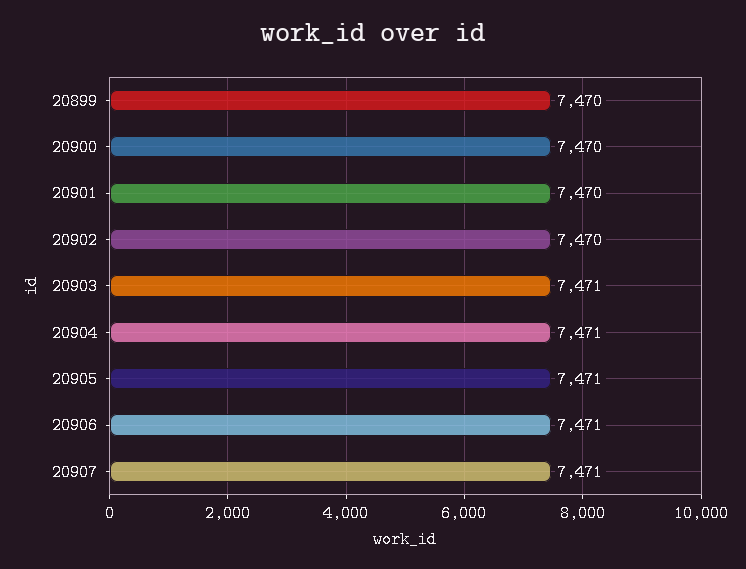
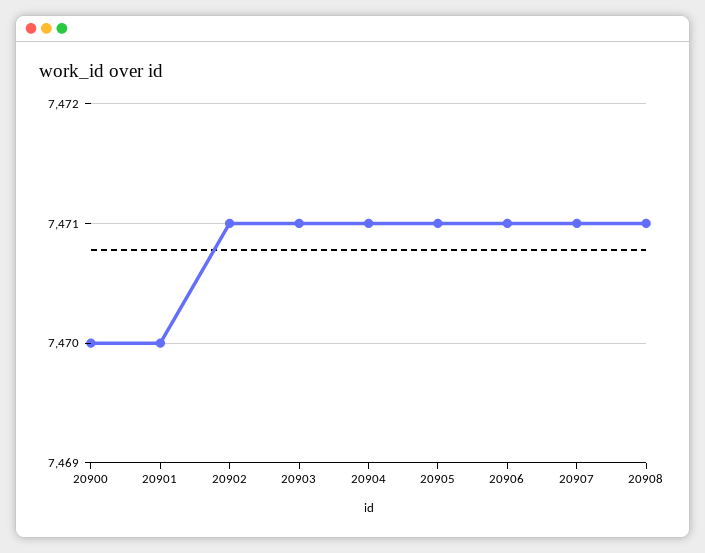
20899: 7470 -> none
20902: 7470 -> 7471
20908: none -> 7471

